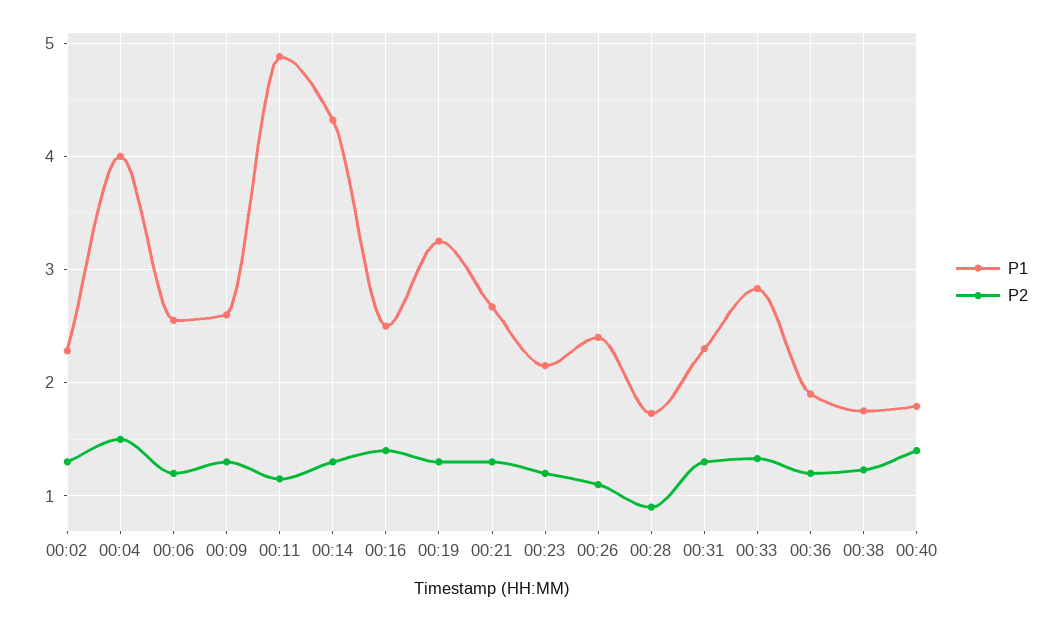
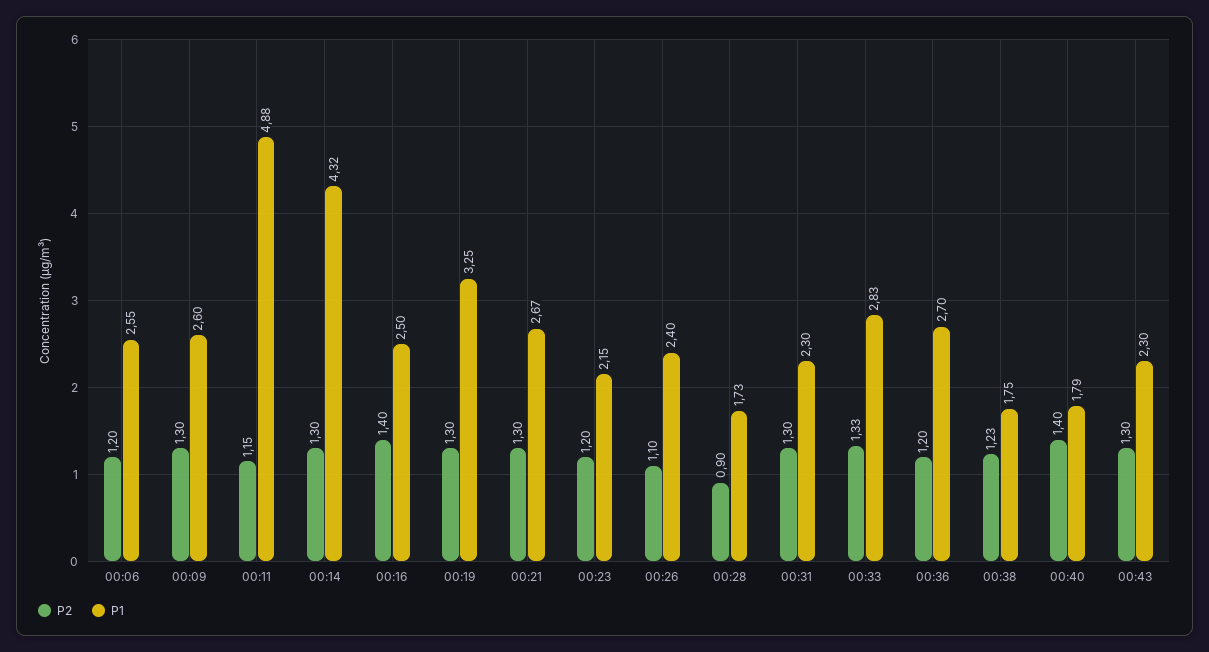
P1, 00:02: 2.3 -> none
P2, 00:02: 1.3 -> none
P1, 00:04: 4 -> none
P2, 00:04: 1.5 -> none
P1, 00:36: 1.9 -> 2.7
P2, 00:43: none -> 1.3
P1, 00:43: none -> 2.3

